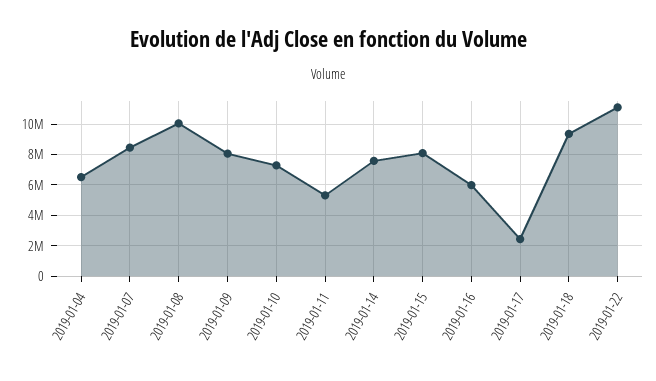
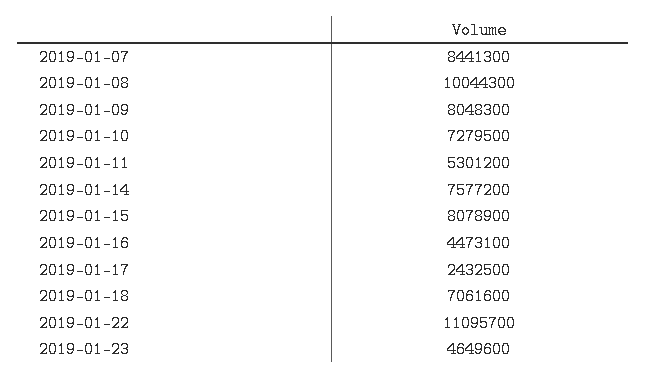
2019-01-04: 6500000 -> none
2019-01-16: 6000000 -> 4473100
2019-01-18: 9500000 -> 7061600
2019-01-23: none -> 4649600

